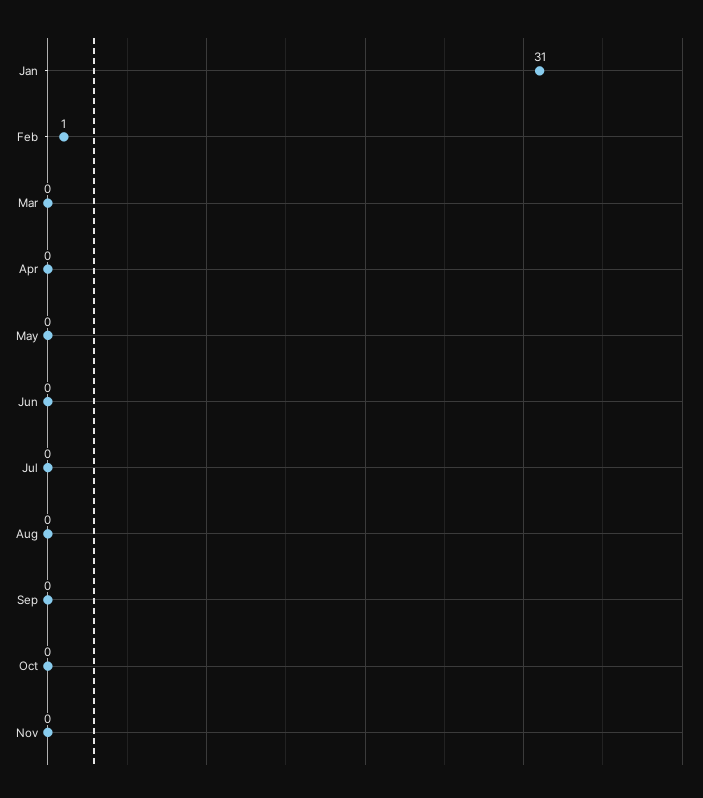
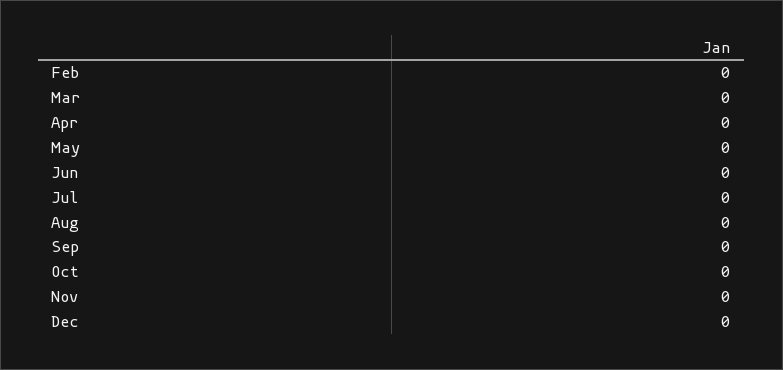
Jan: 31 -> none
Feb: 1 -> 0
Dec: none -> 0

